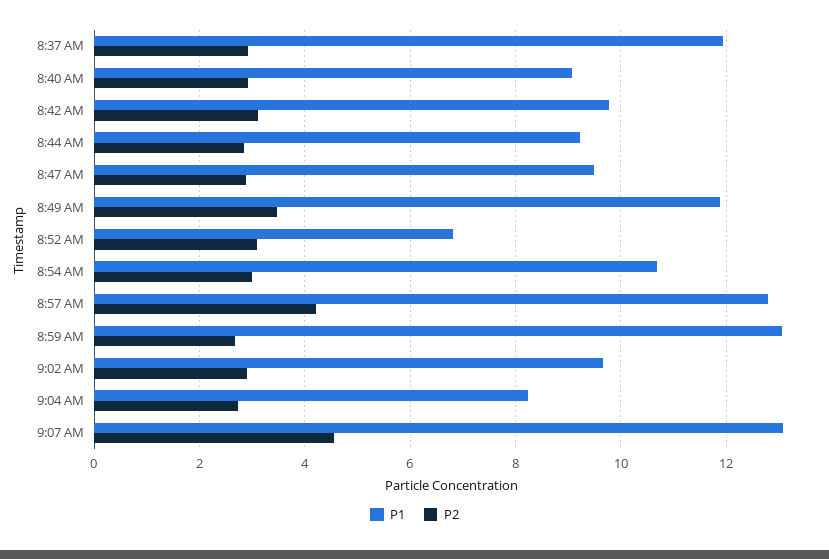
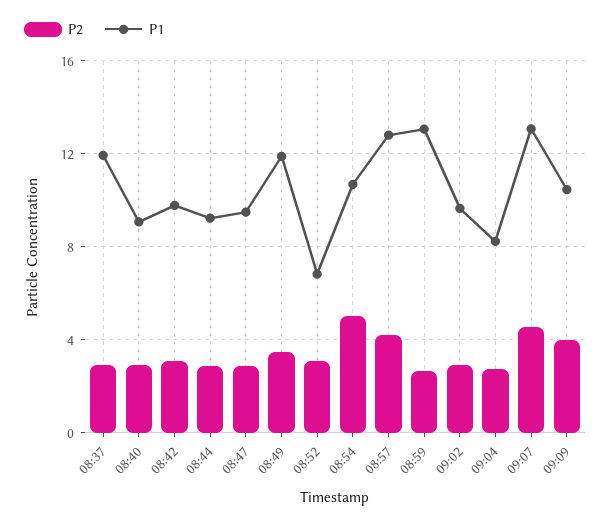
P2, 8:54 AM: 3 -> 5
P2, 09:09: none -> 4
P1, 09:09: none -> 10.5

